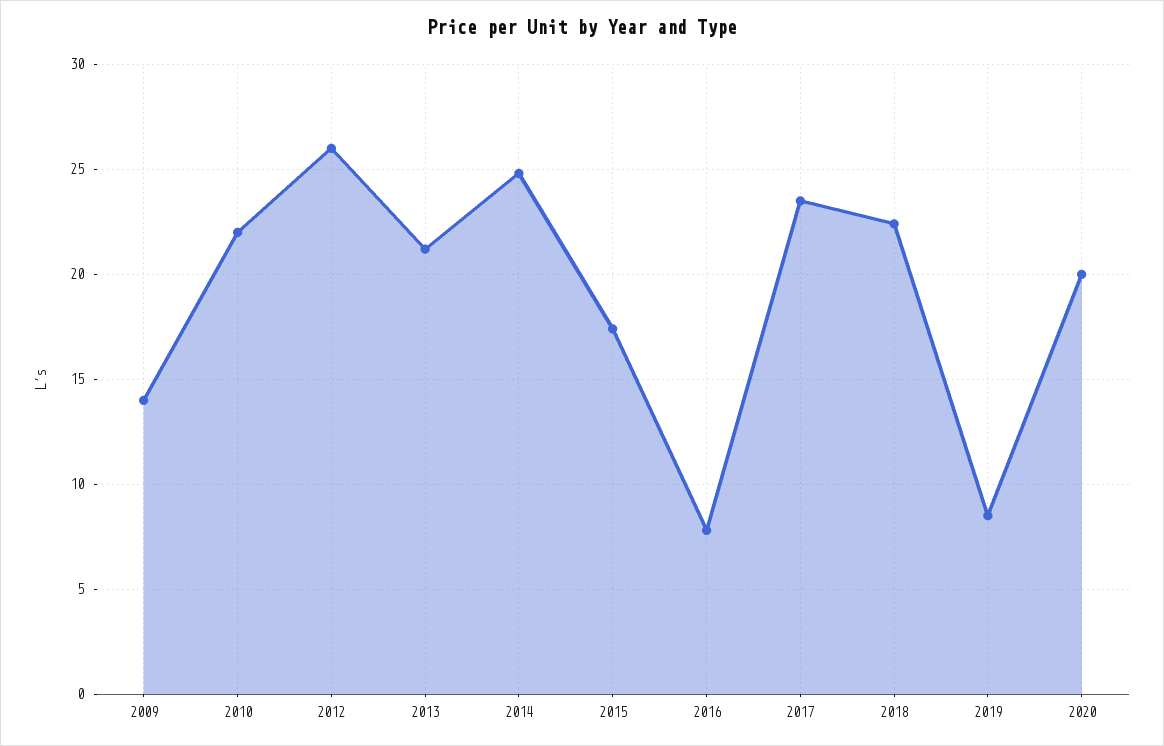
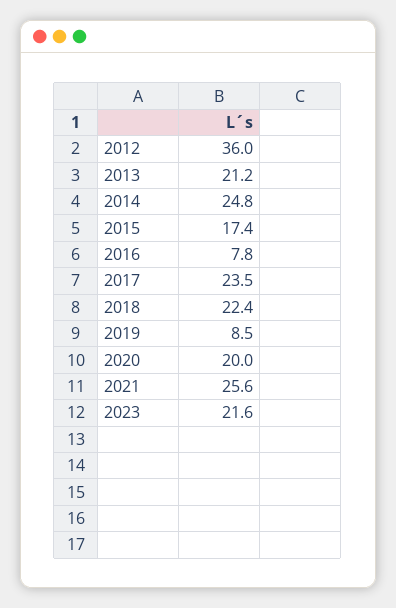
2009: 14 -> none
2010: 22 -> none
2012: 26 -> 36
2021: none -> 25.6
2023: none -> 21.6

